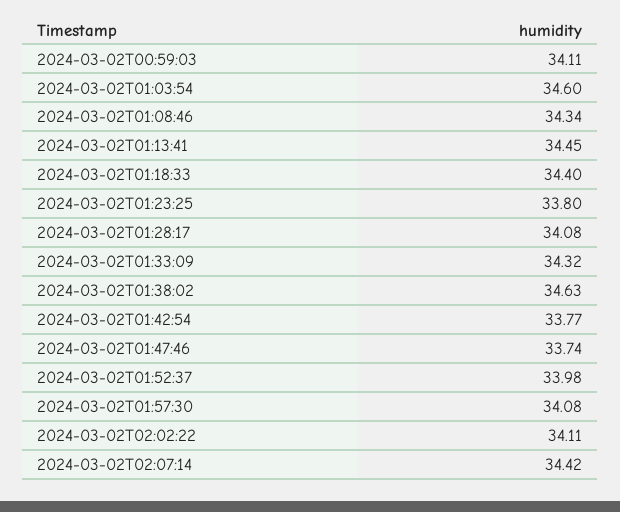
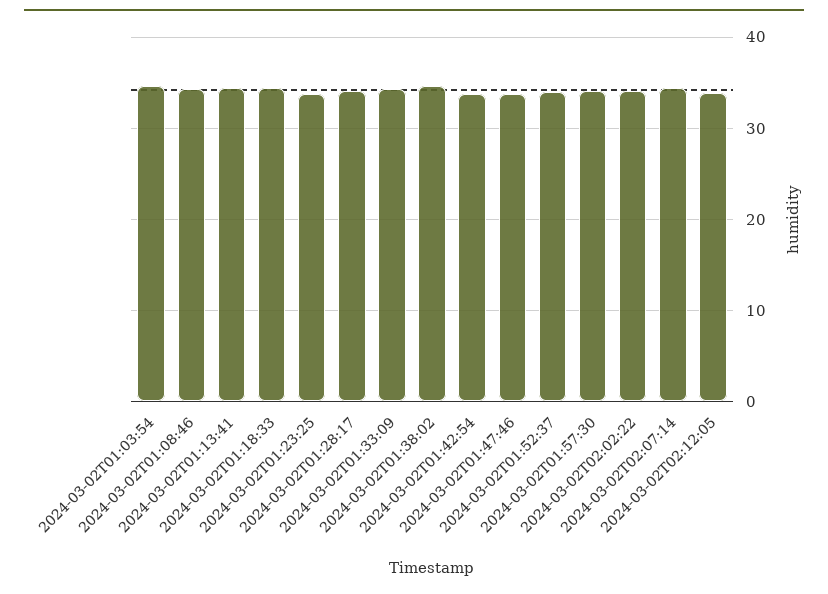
2024-03-02T00:59:03: 34.11 -> none
2024-03-02T02:12:05: none -> 34

